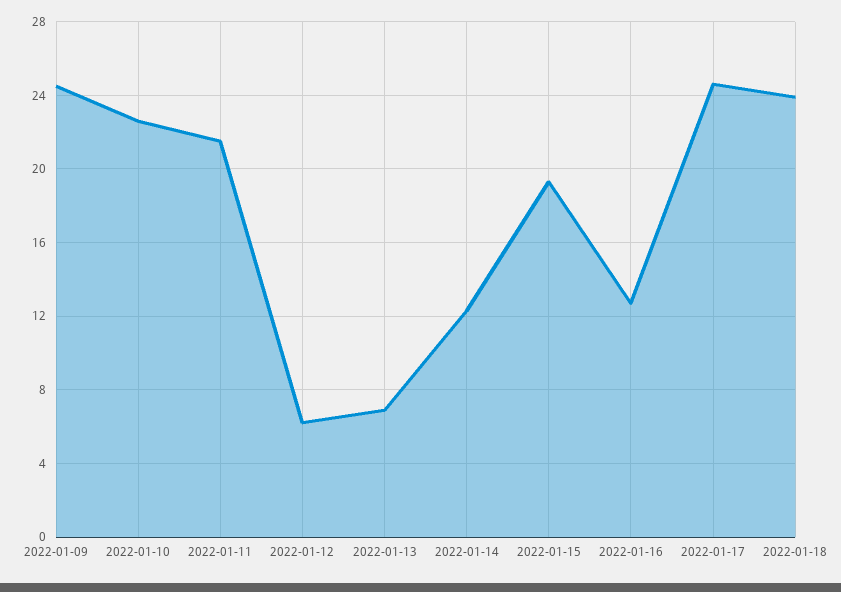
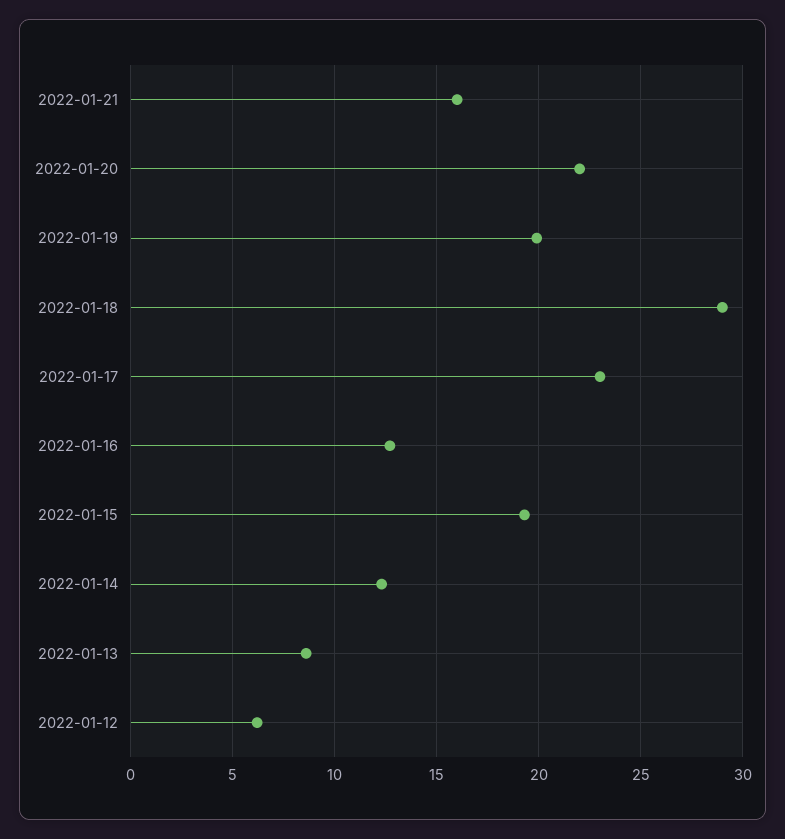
2022-01-09: 24.5 -> none
2022-01-10: 22.5 -> none
2022-01-11: 21.5 -> none
2022-01-13: 7 -> 8.5
2022-01-17: 24.5 -> 23
2022-01-18: 24 -> 29
2022-01-21: none -> 16
2022-01-20: none -> 22
2022-01-19: none -> 20

